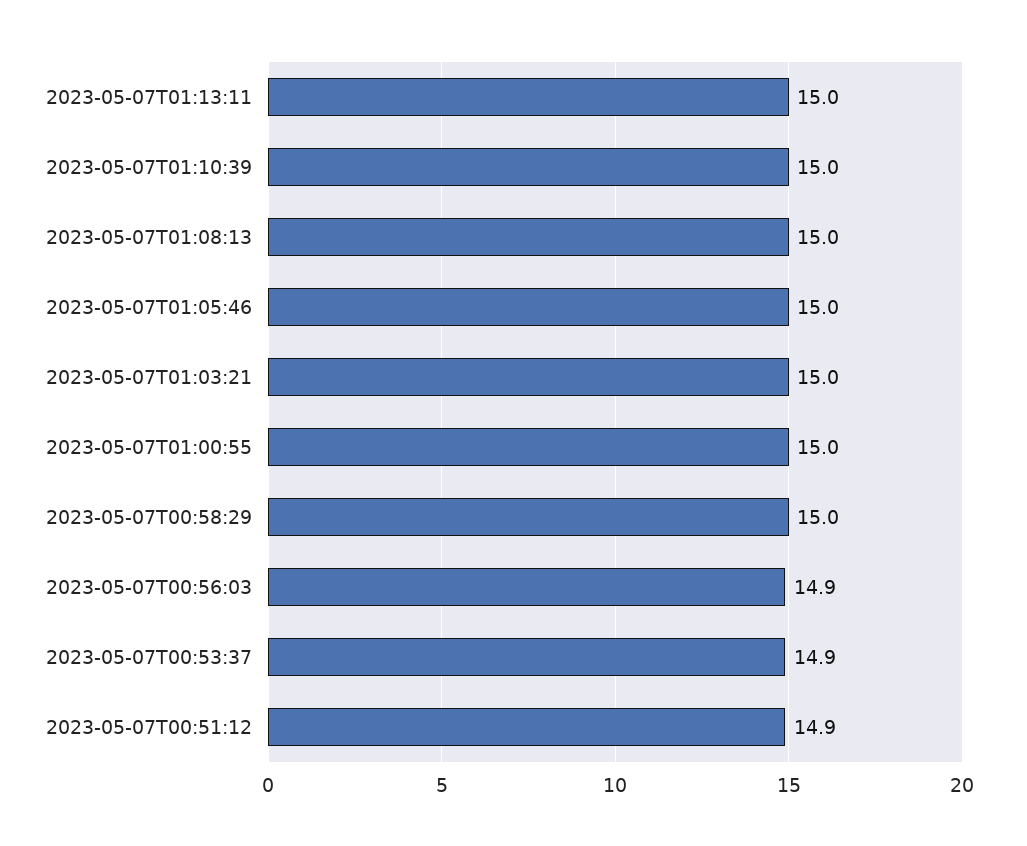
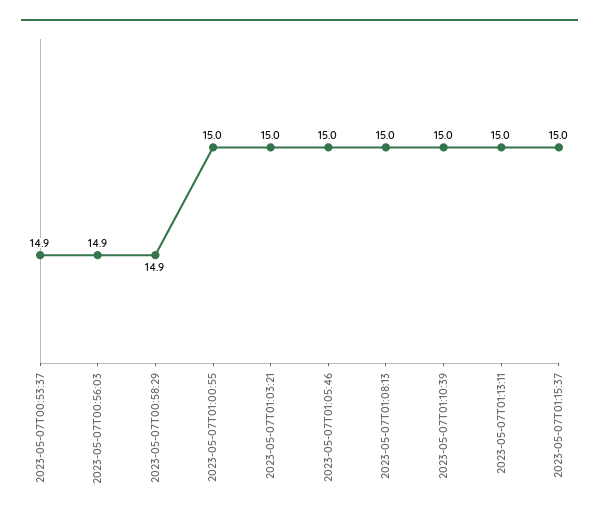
2023-05-07T00:58:29: 15 -> 14.9
2023-05-07T00:51:12: 14.9 -> none
2023-05-07T01:15:37: none -> 15

